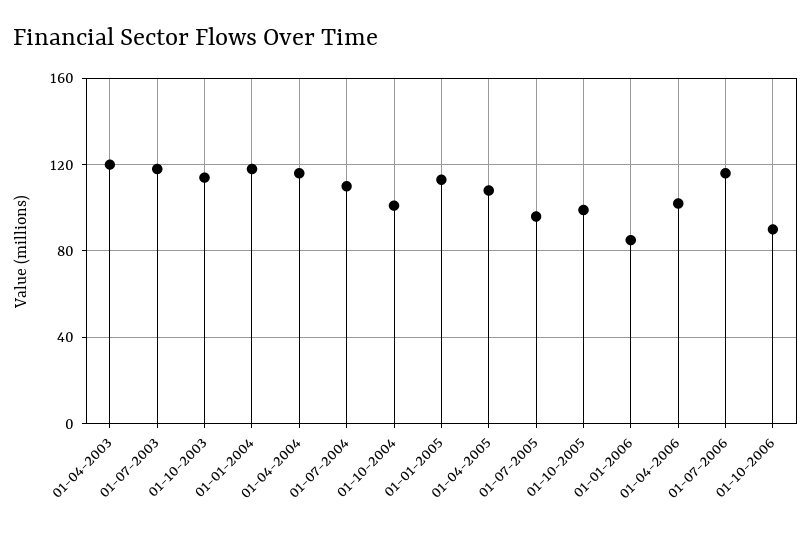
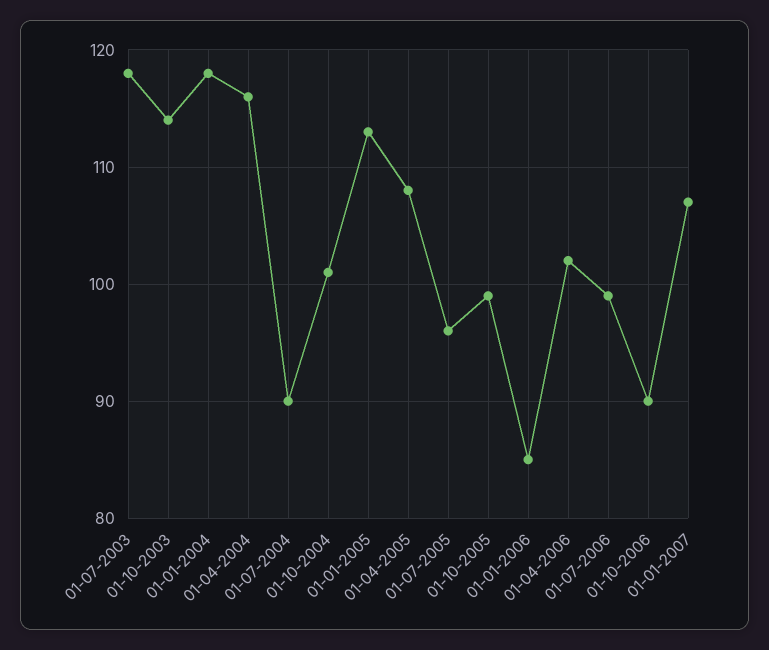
01-04-2003: 120 -> none
01-07-2004: 110 -> 90
01-07-2006: 115 -> 99
01-01-2007: none -> 107

